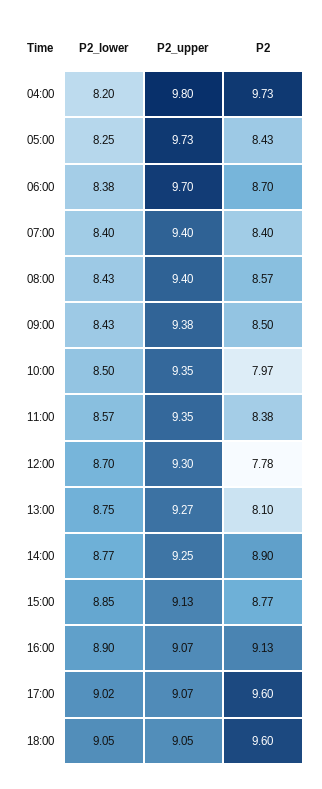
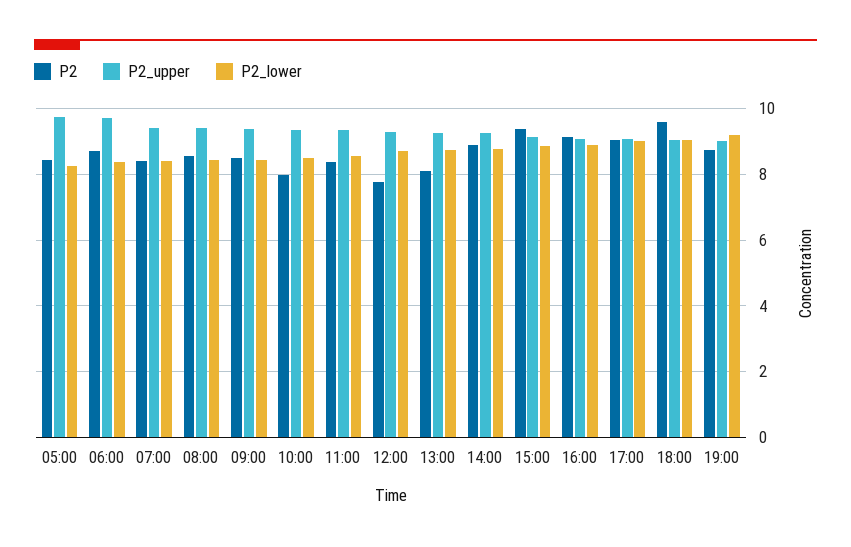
P2_lower, 04:00: 8.2 -> none
P2_upper, 04:00: 9.8 -> none
P2, 04:00: 9.73 -> none
P2, 15:00: 8.77 -> 9.4
P2, 17:00: 9.6 -> 9
P2, 19:00: none -> 8.8
P2_upper, 19:00: none -> 9
P2_lower, 19:00: none -> 9.2

